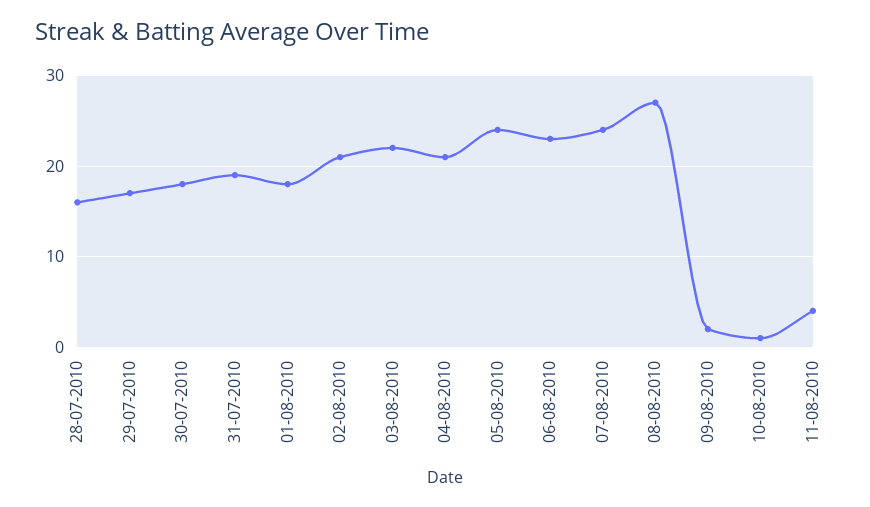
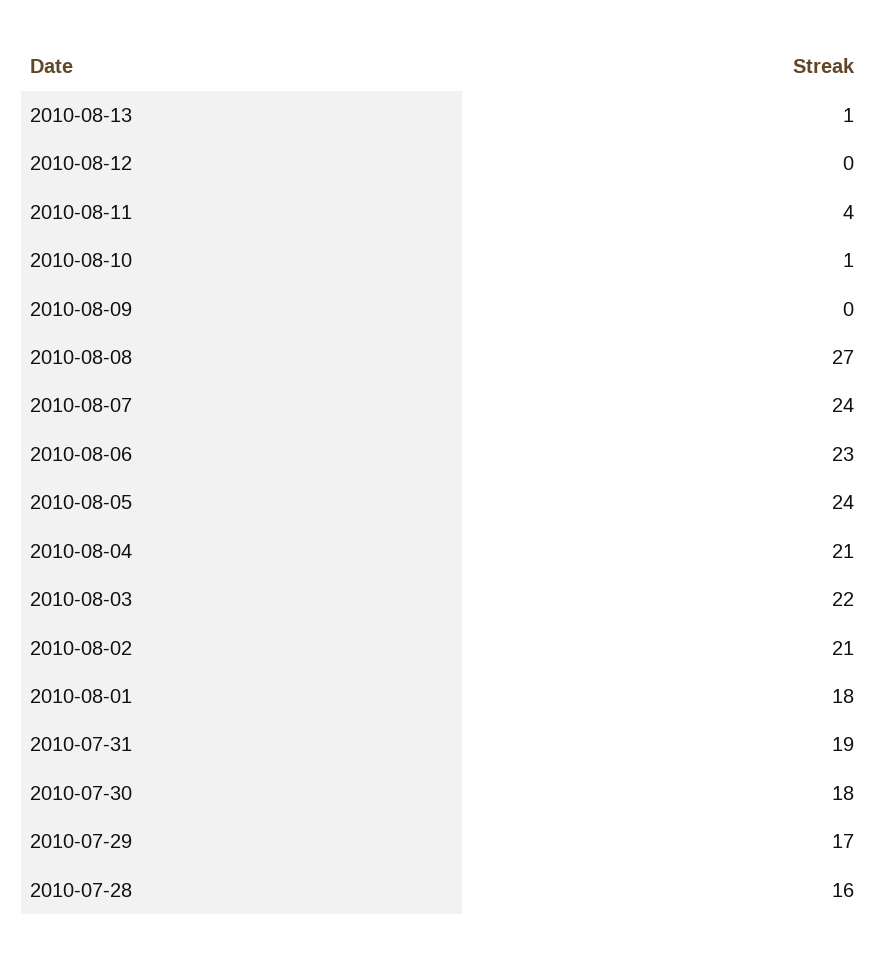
09-08-2010: 2 -> 0
2010-08-13: none -> 1
2010-08-12: none -> 0

